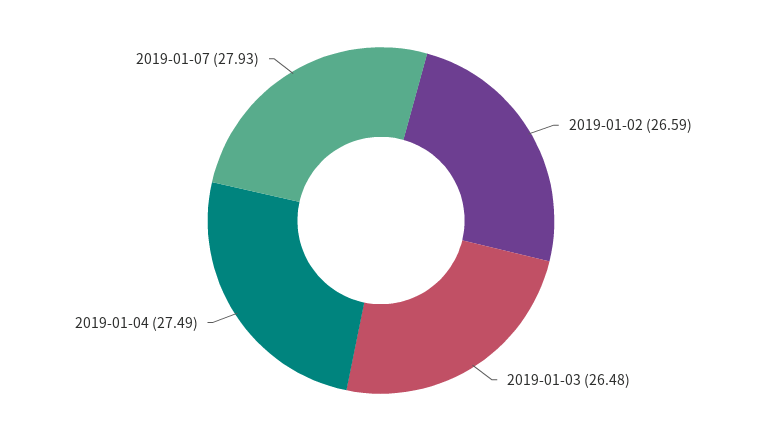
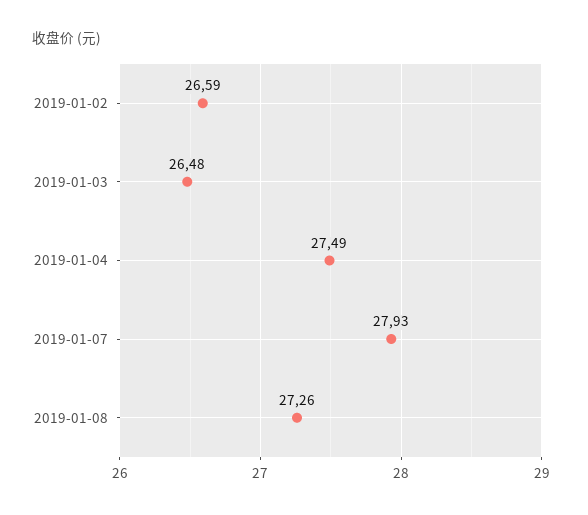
2019-01-08: none -> 27.26

